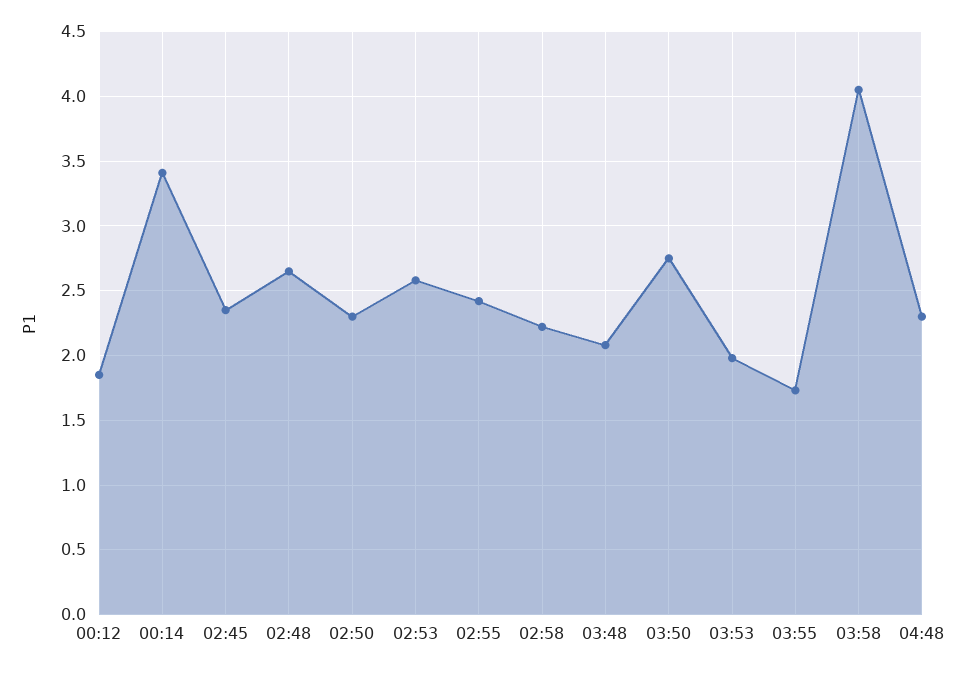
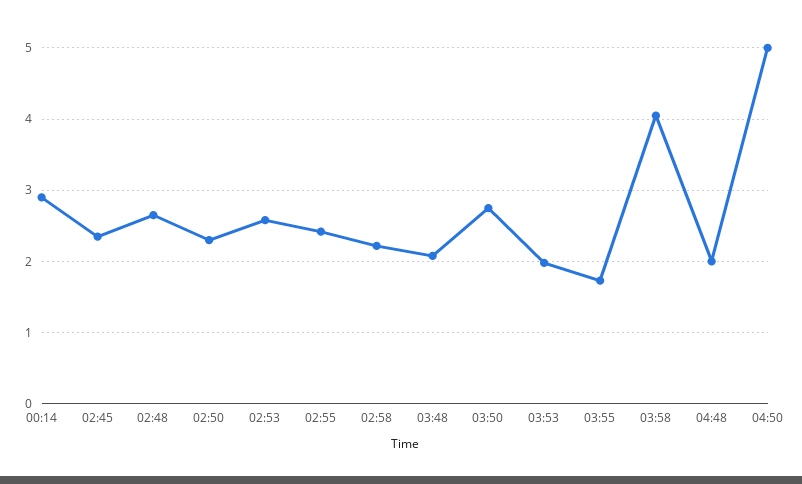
00:12: 1.85 -> none
00:14: 3.4 -> 2.9
04:48: 2.3 -> 2
04:50: none -> 5

